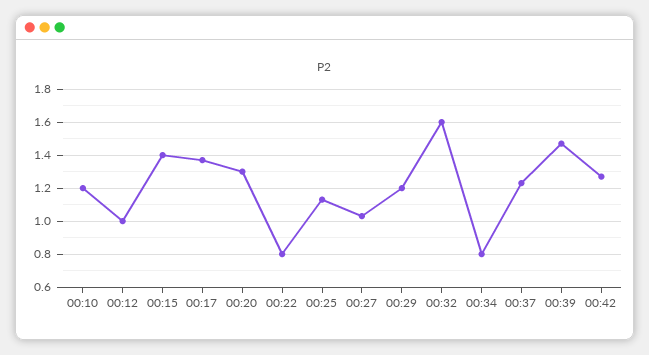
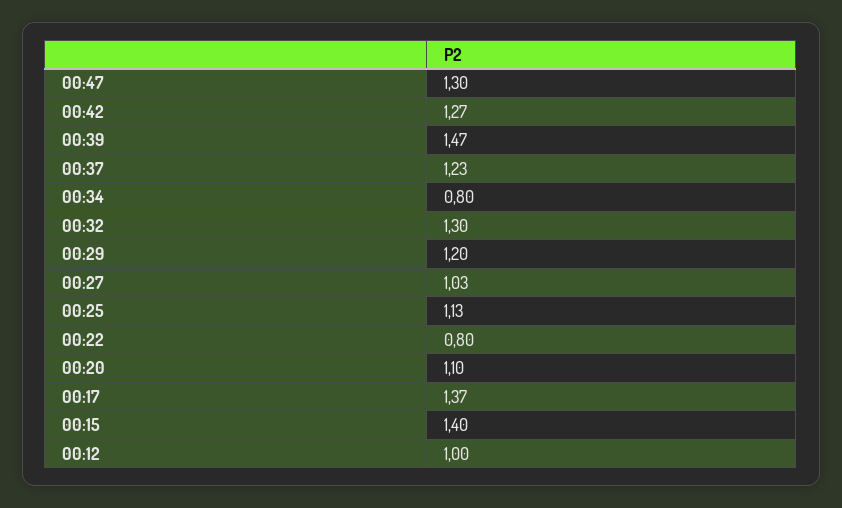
00:10: 1.2 -> none
00:20: 1.3 -> 1.1
00:32: 1.6 -> 1.3
00:47: none -> 1.3

